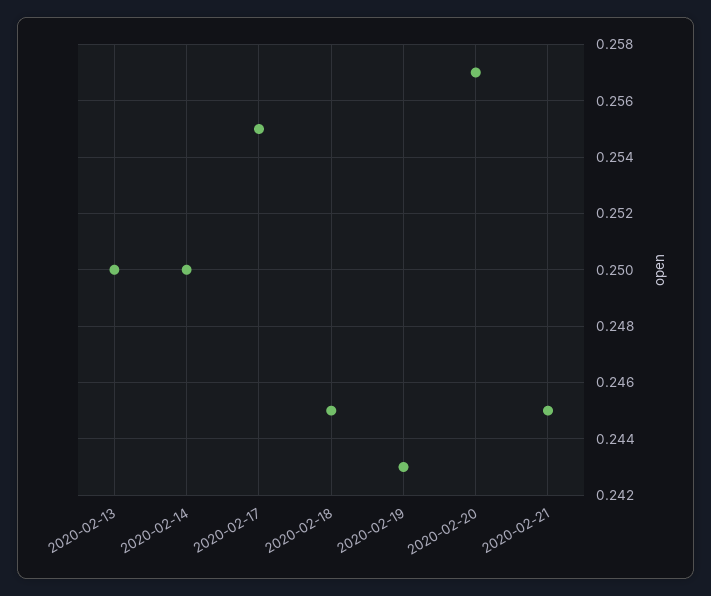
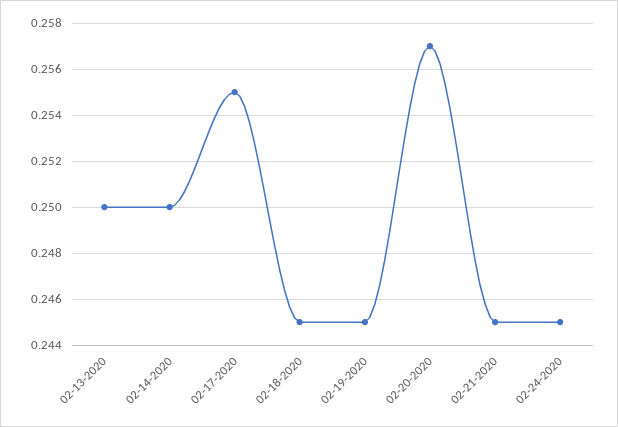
2020-02-19: 0.243 -> 0.245
02-24-2020: none -> 0.245

